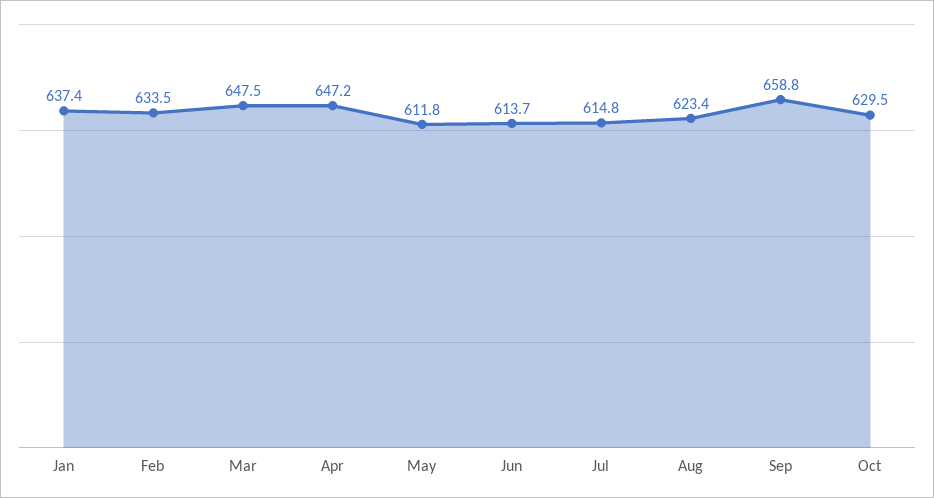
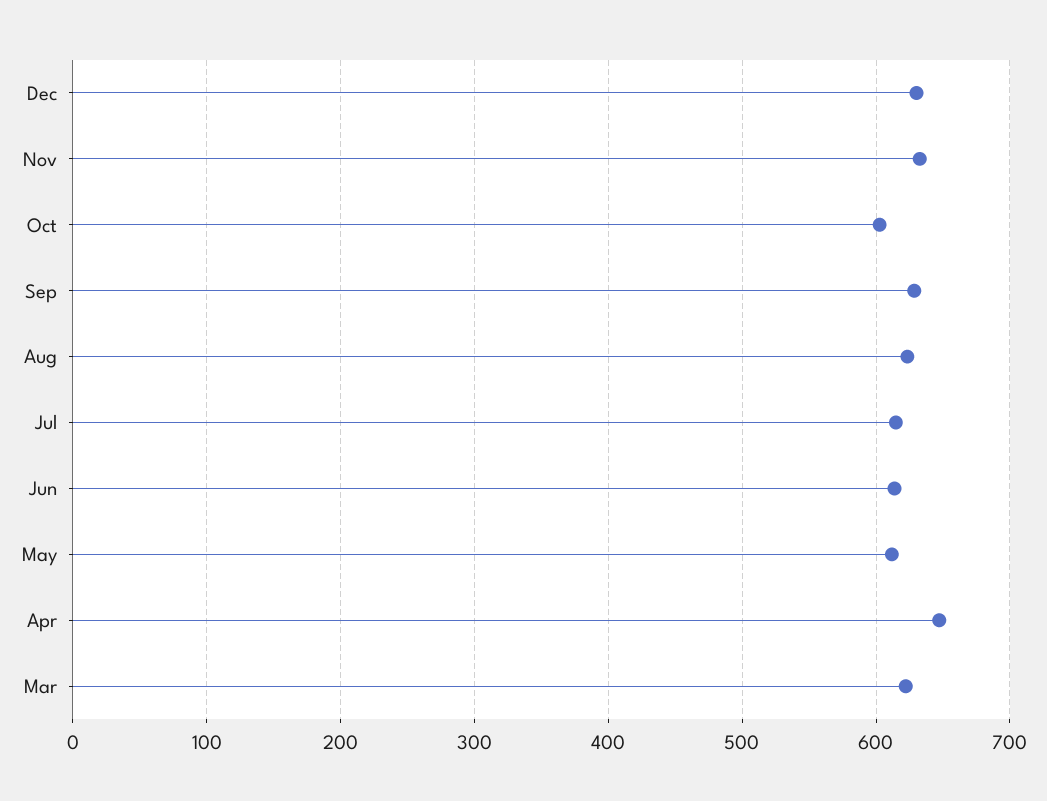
Jan: 637.4 -> none
Feb: 633.5 -> none
Mar: 647.5 -> 620
Sep: 658.8 -> 630
Oct: 629.5 -> 600
Dec: none -> 630
Nov: none -> 630

